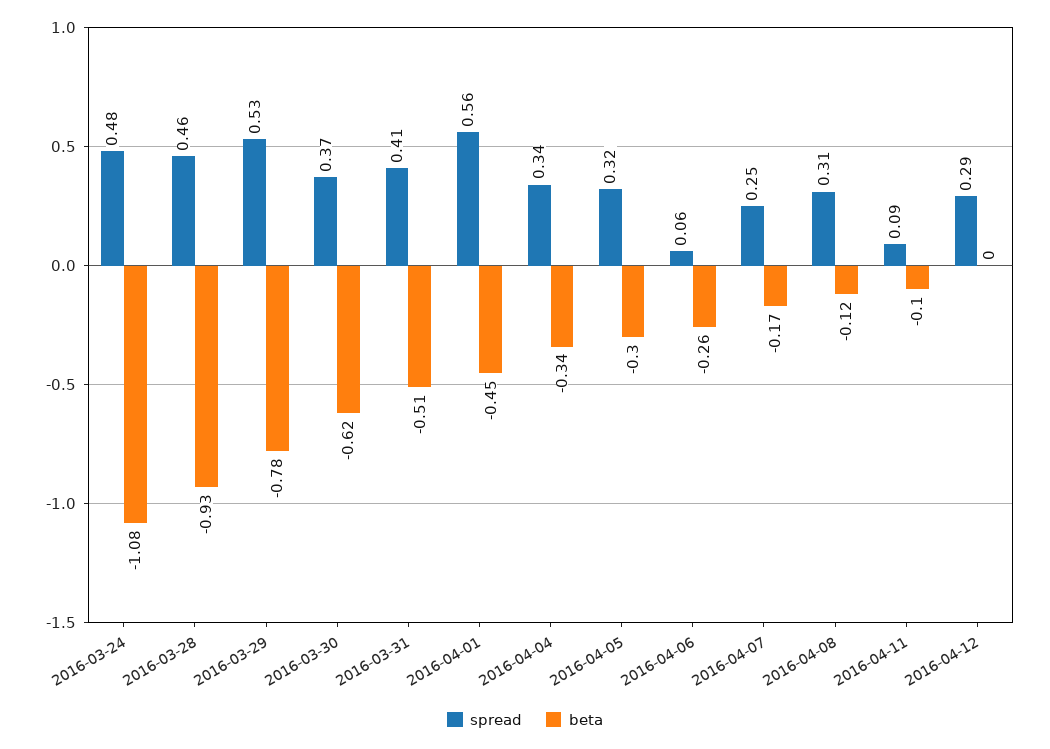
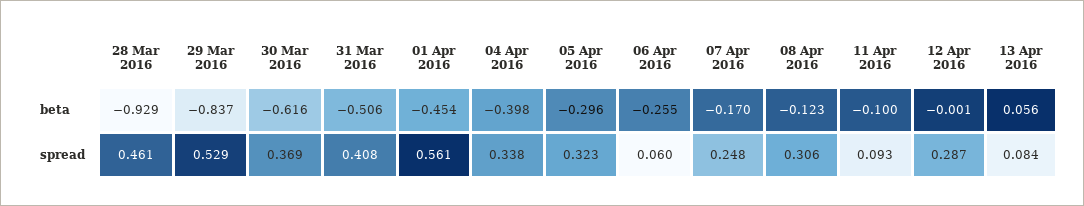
spread, 2016-03-24: 0.48 -> none
beta, 2016-03-24: -1.08 -> none
beta, 2016-03-29: -0.78 -> -0.837
beta, 2016-04-04: -0.34 -> -0.398
beta, 13 Apr 2016: none -> 0.056
spread, 13 Apr 2016: none -> 0.084

